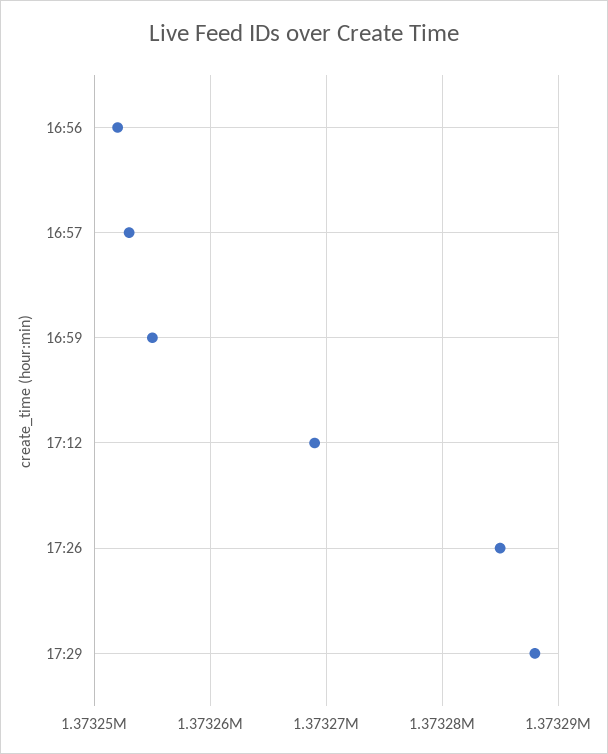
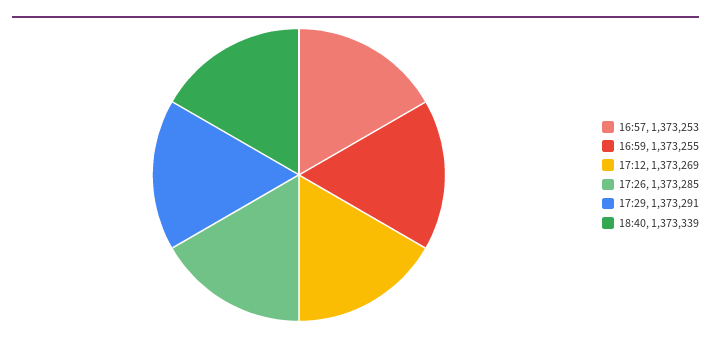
16:56: 1373252 -> none
17:29: 1373288 -> 1373291
18:40: none -> 1373339

